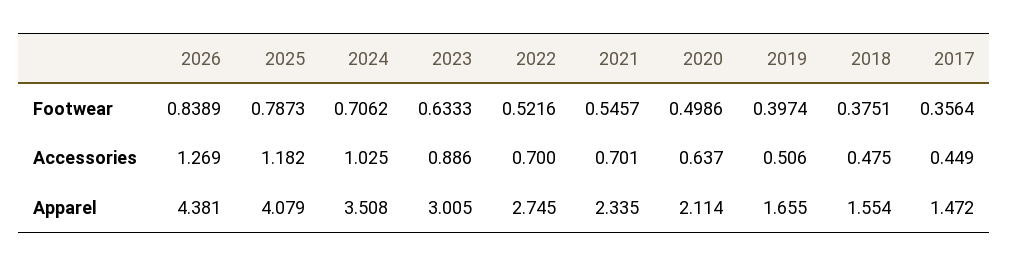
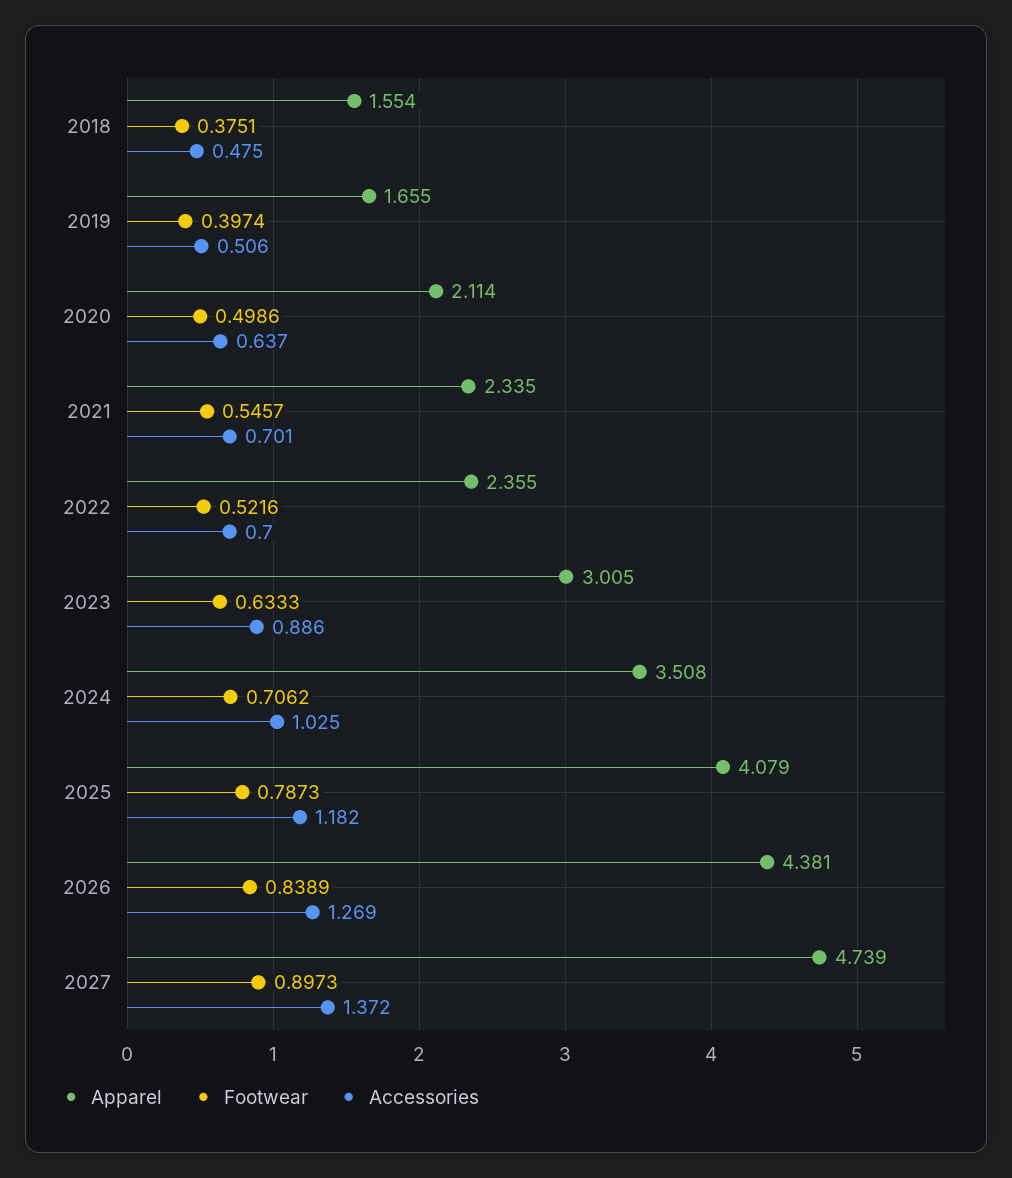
Footwear, 2017: 0.3564 -> none
Accessories, 2017: 0.449 -> none
Apparel, 2022: 2.745 -> 2.355
Apparel, 2017: 1.472 -> none
Apparel, 2027: none -> 4.739
Footwear, 2027: none -> 0.8973
Accessories, 2027: none -> 1.372

